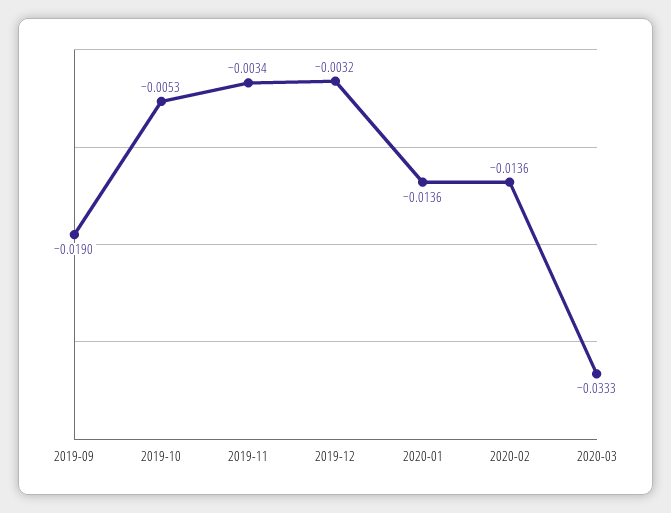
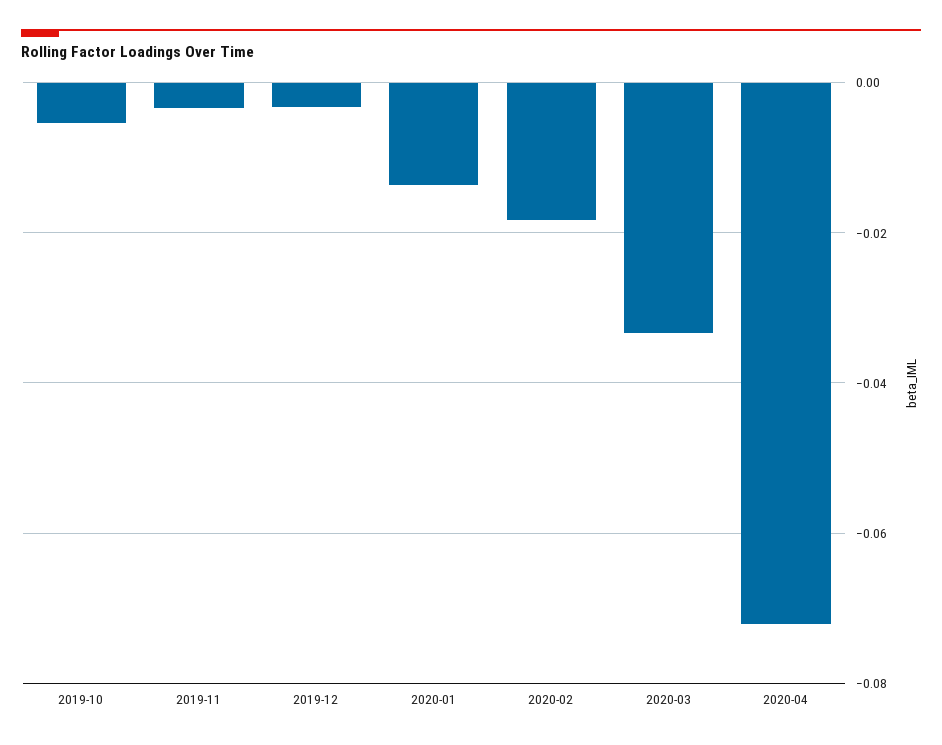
2019-09: -0.019 -> none
2020-02: -0.0136 -> -0.018
2020-04: none -> -0.072

